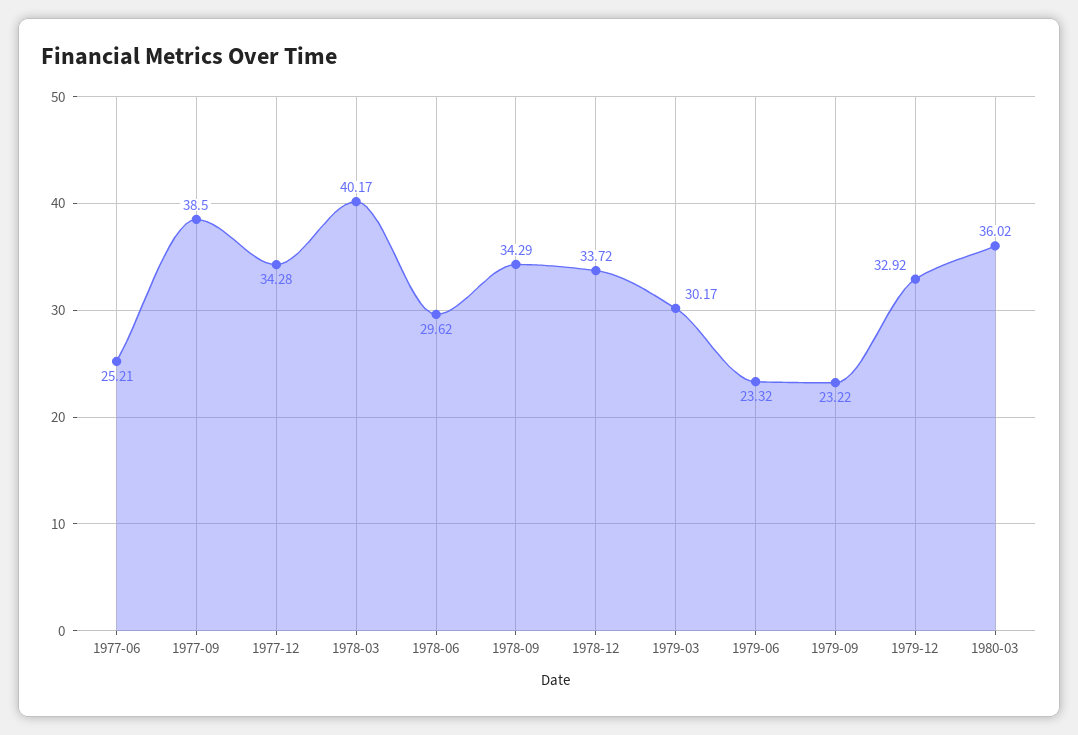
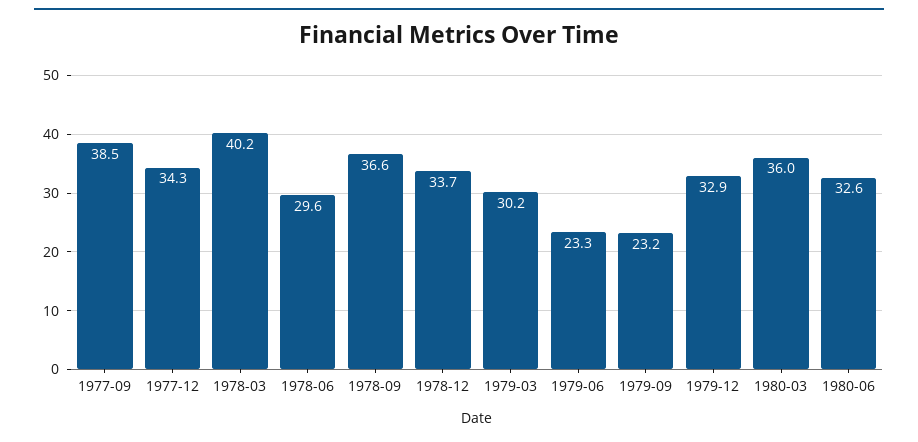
1977-06: 25.21 -> none
1978-09: 34.29 -> 36.6
1980-06: none -> 32.6

